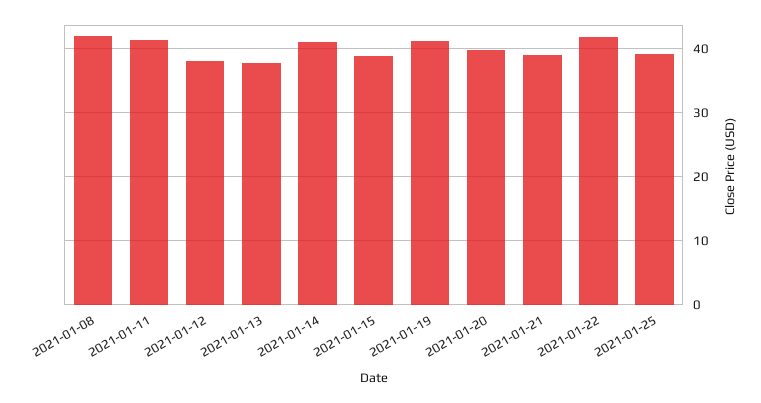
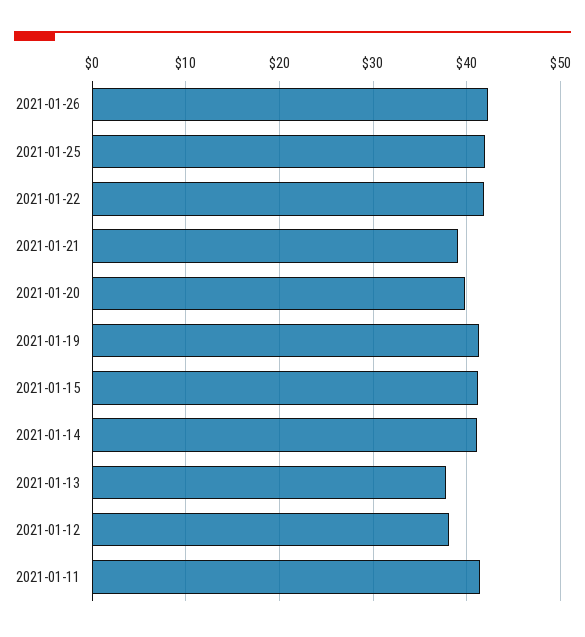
2021-01-08: 42 -> none
2021-01-15: 39 -> 41
2021-01-25: 39 -> 42
2021-01-26: none -> 42

